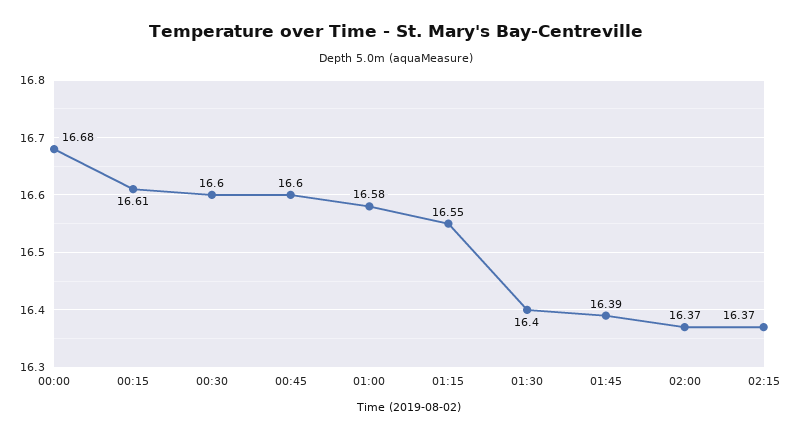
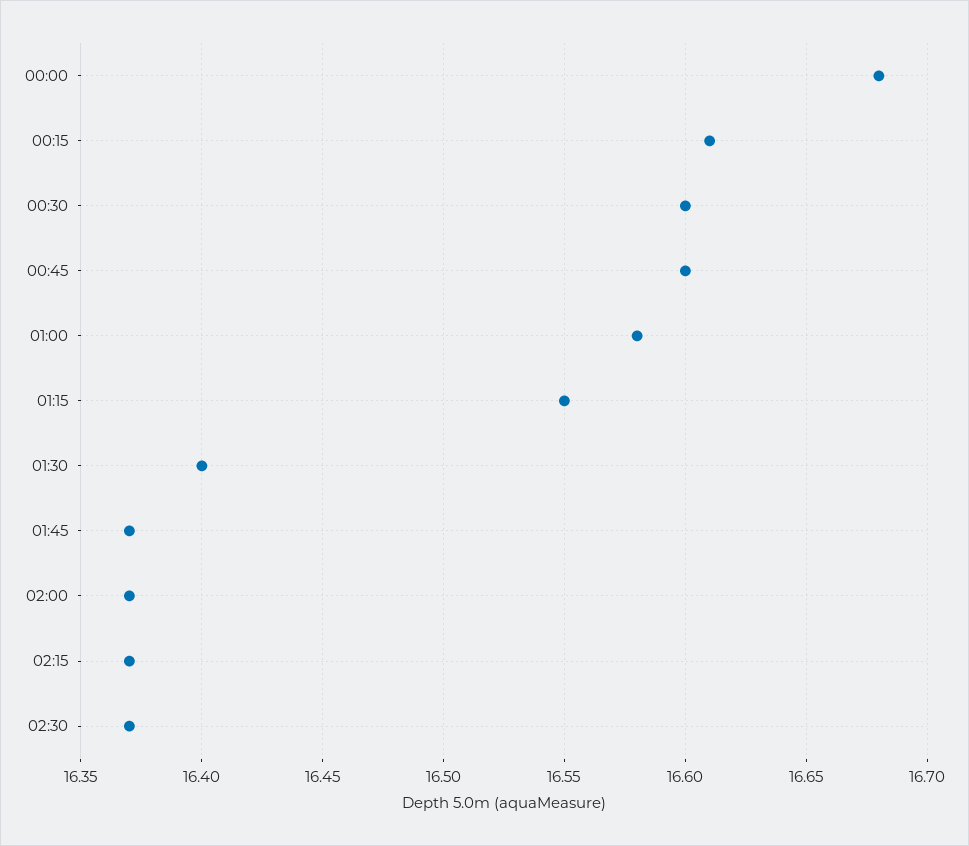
01:45: 16.39 -> 16.37
02:30: none -> 16.37

